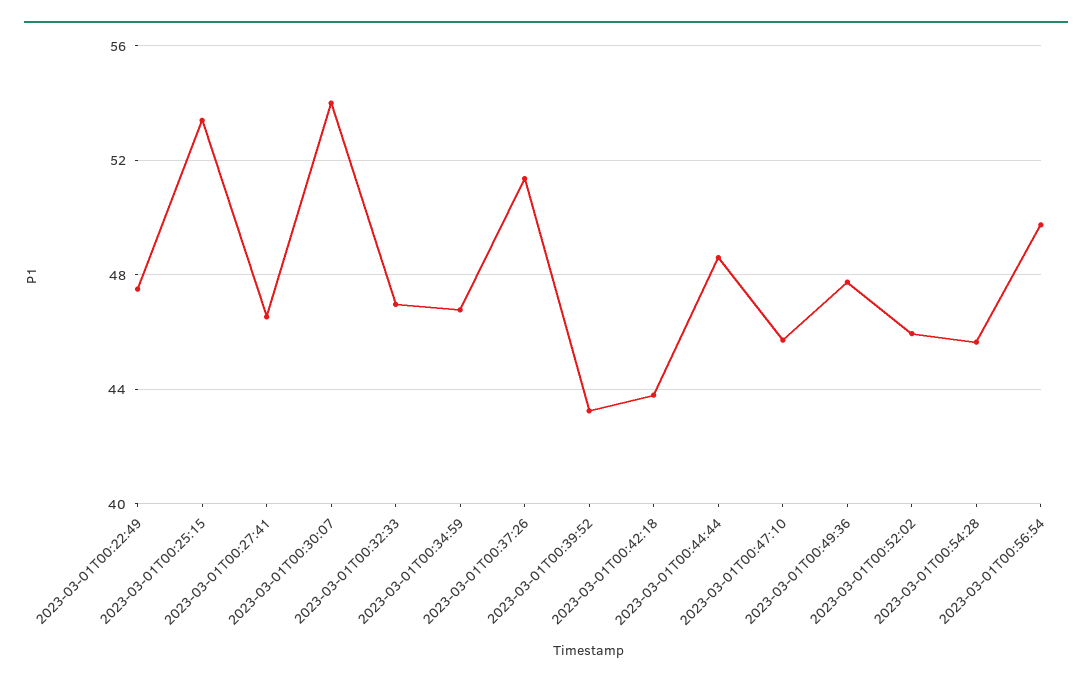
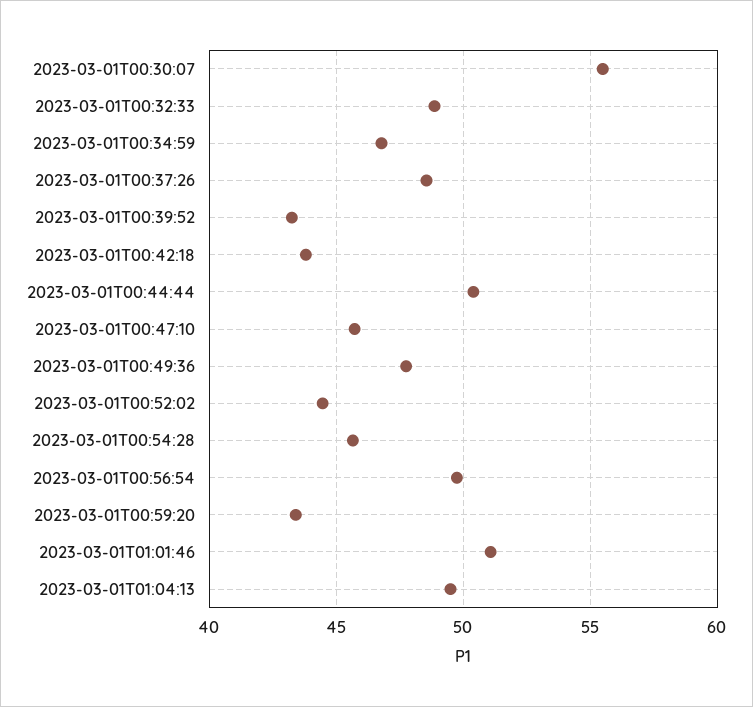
2023-03-01T00:22:49: 47.5 -> none
2023-03-01T00:25:15: 53.5 -> none
2023-03-01T00:27:41: 46.5 -> none
2023-03-01T00:30:07: 54 -> 55.5
2023-03-01T00:32:33: 47 -> 49
2023-03-01T00:37:26: 51.5 -> 48.5
2023-03-01T00:44:44: 48.5 -> 50.5
2023-03-01T00:52:02: 46 -> 44.5
2023-03-01T00:59:20: none -> 43.5
2023-03-01T01:01:46: none -> 51
2023-03-01T01:04:13: none -> 49.5

